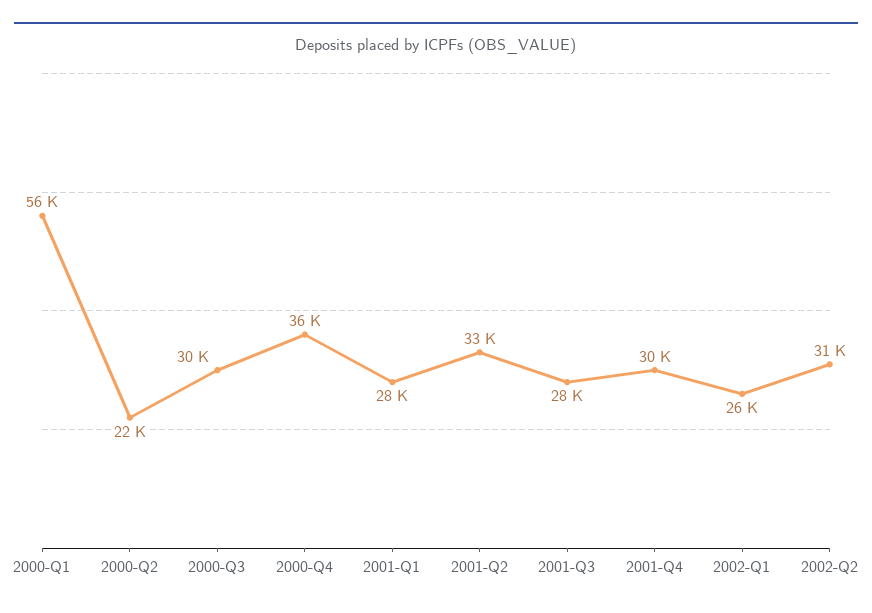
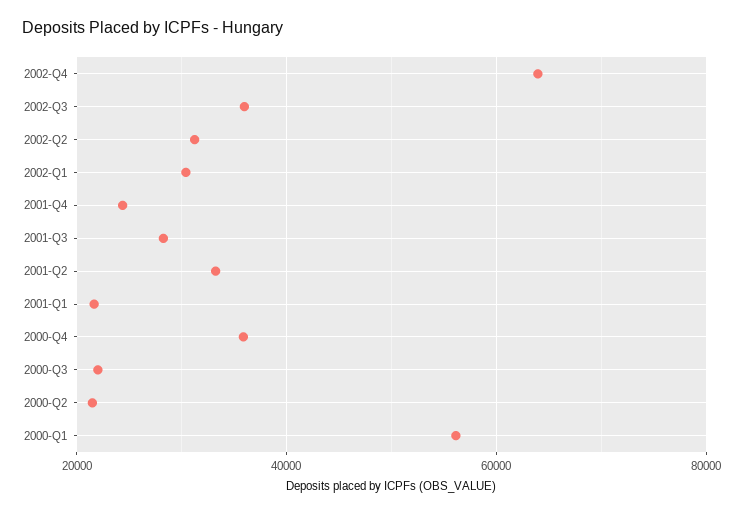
2000-Q3: 30000 -> 22000
2001-Q1: 28000 -> 22000
2001-Q4: 30000 -> 24000
2002-Q1: 26000 -> 30000
2002-Q4: none -> 64000
2002-Q3: none -> 36000

